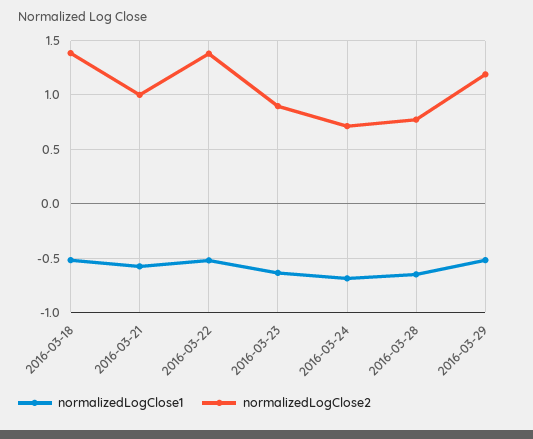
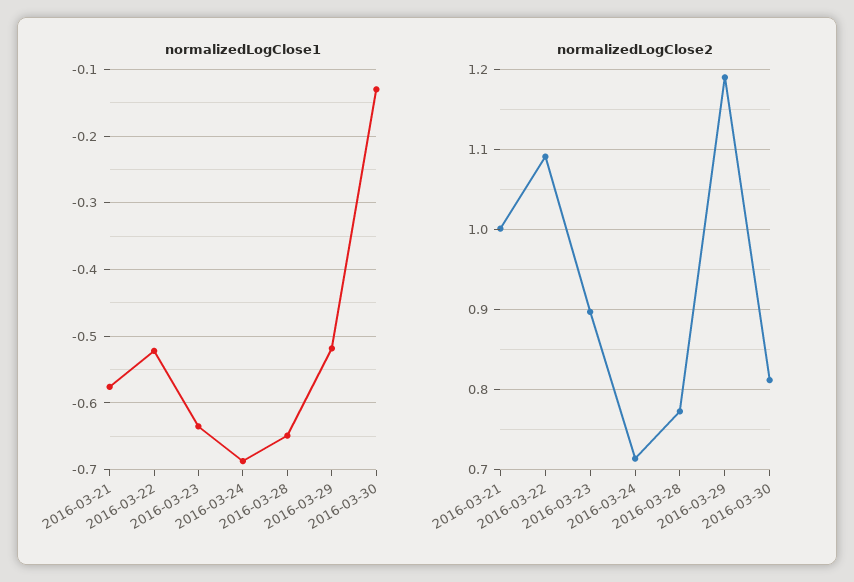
normalizedLogClose1, 2016-03-18: -0.5 -> none
normalizedLogClose2, 2016-03-18: 1.4 -> none
normalizedLogClose2, 2016-03-22: 1.4 -> 1.09
normalizedLogClose1, 2016-03-30: none -> -0.13
normalizedLogClose2, 2016-03-30: none -> 0.81

